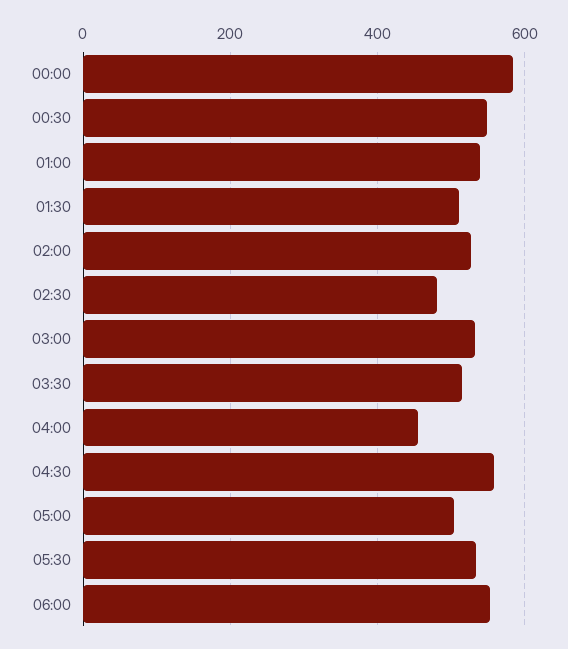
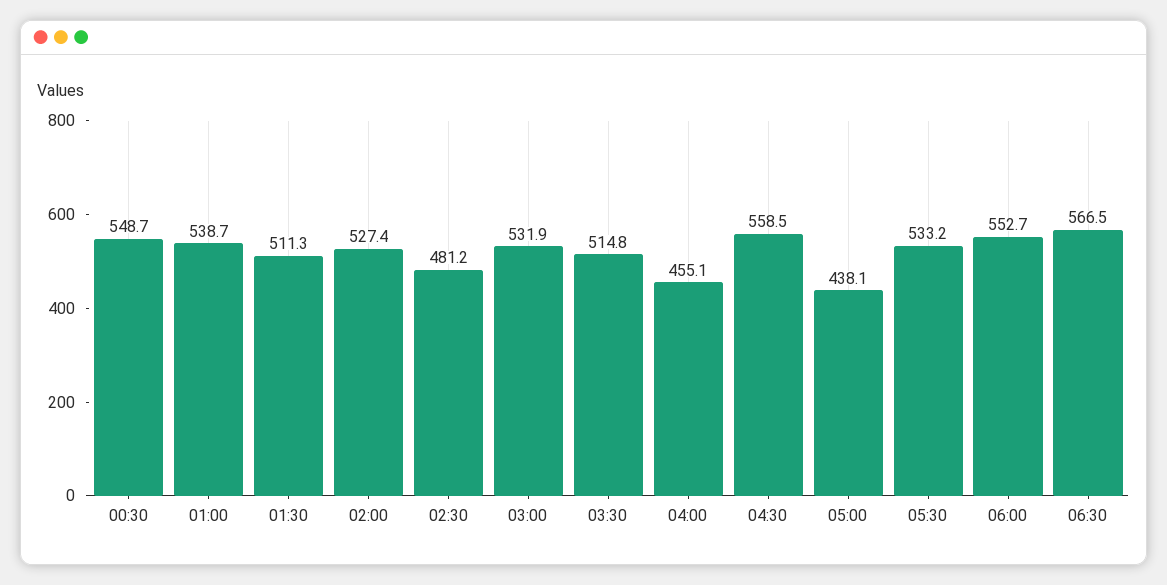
00:00: 580 -> none
05:00: 500 -> 438.1
06:30: none -> 566.5

